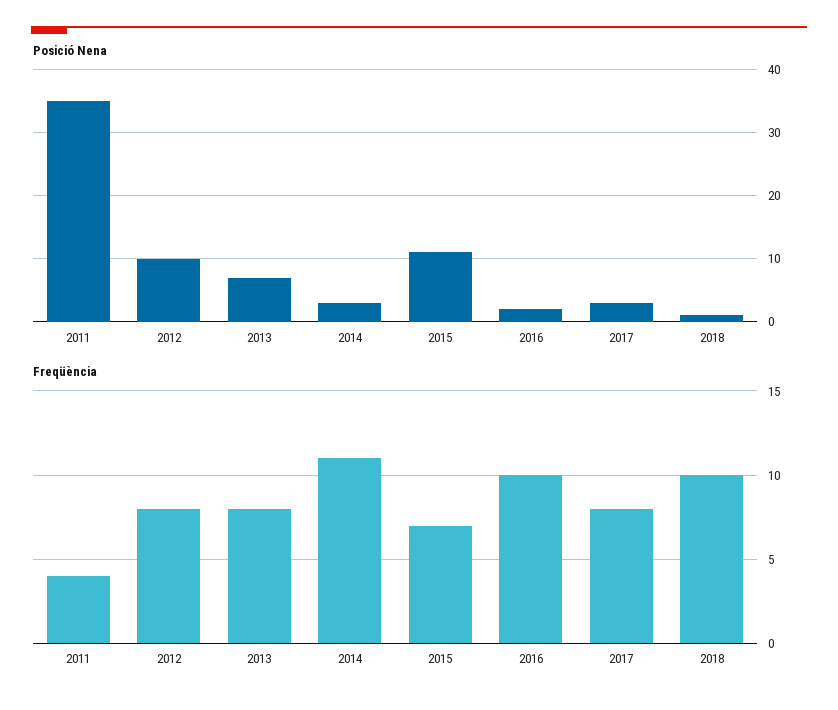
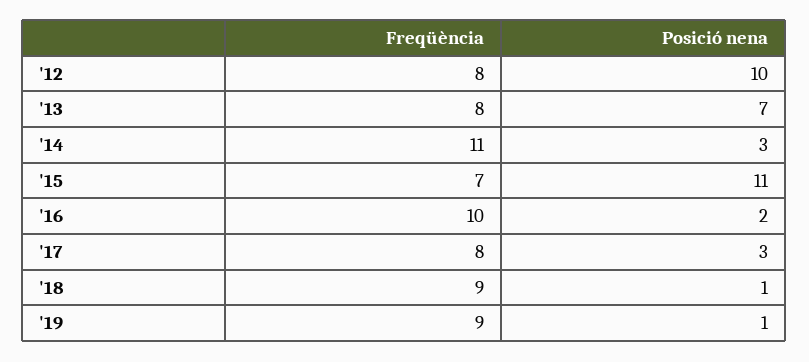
Posició Nena, 2011: 35 -> none
Freqüència, 2011: 4 -> none
Freqüència, 2018: 10 -> 9
Freqüència, '19: none -> 9
Posició Nena, '19: none -> 1

